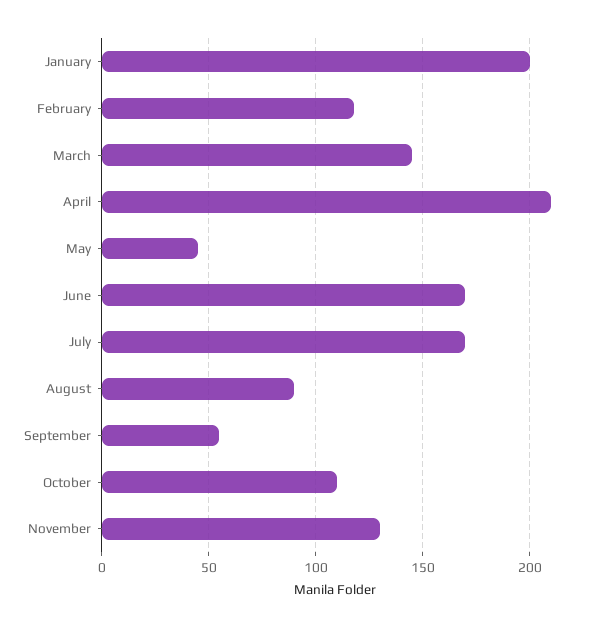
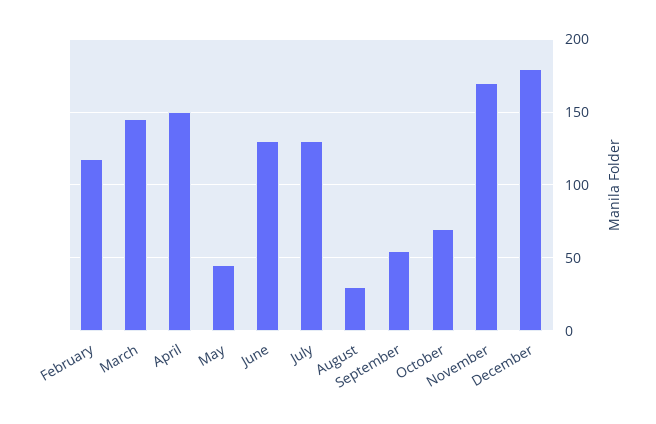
January: 200 -> none
April: 210 -> 150
June: 170 -> 130
July: 170 -> 130
August: 90 -> 30
October: 110 -> 70
November: 130 -> 170
December: none -> 180

